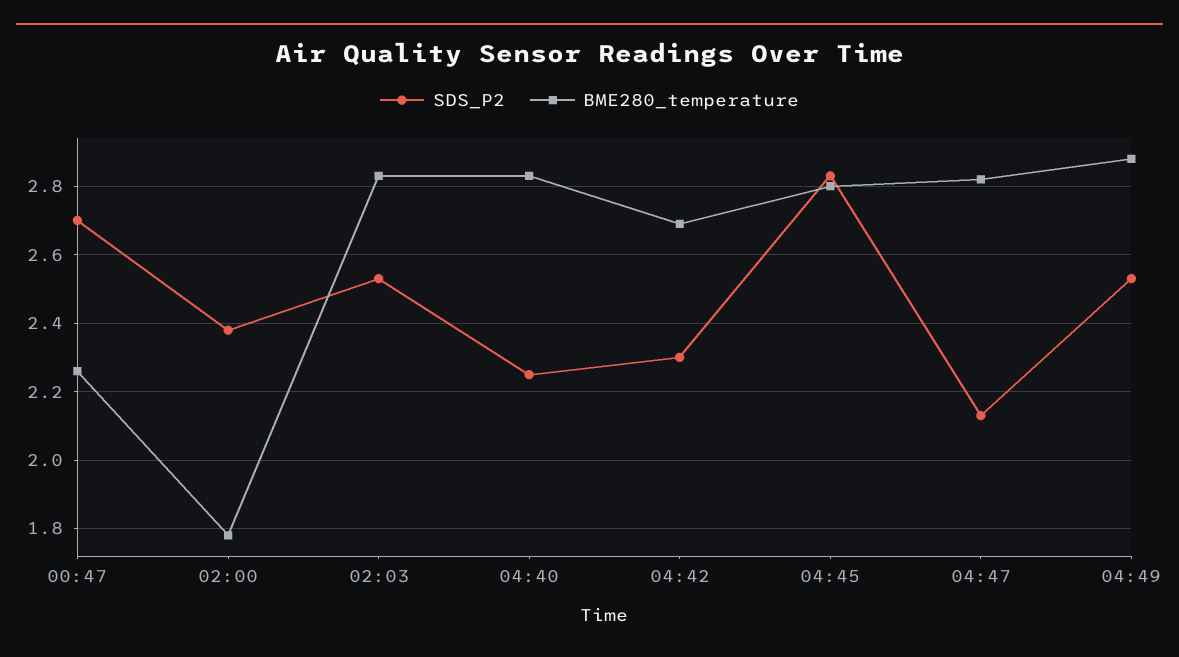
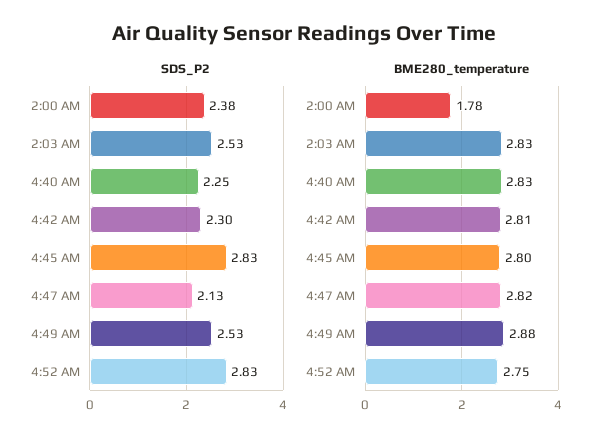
SDS_P2, 00:47: 2.7 -> none
BME280_temperature, 00:47: 2.25 -> none
BME280_temperature, 04:42: 2.7 -> 2.81
SDS_P2, 4:52 AM: none -> 2.83
BME280_temperature, 4:52 AM: none -> 2.75

